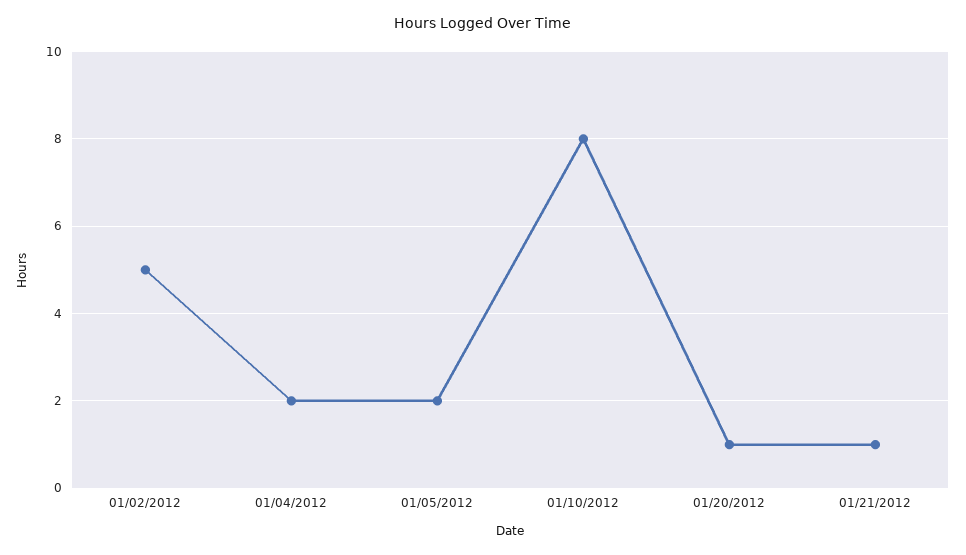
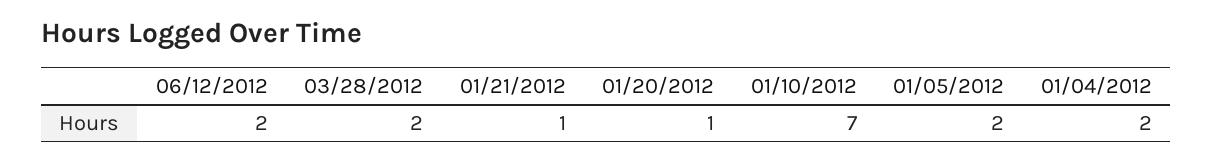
01/02/2012: 5 -> none
01/10/2012: 8 -> 7
06/12/2012: none -> 2
03/28/2012: none -> 2

